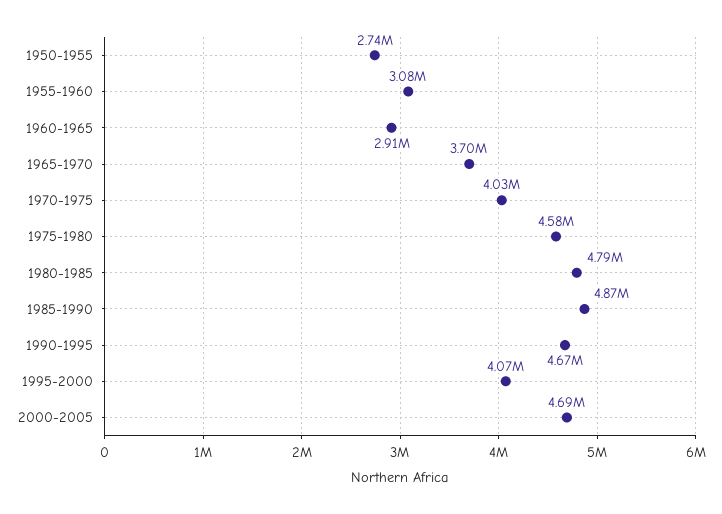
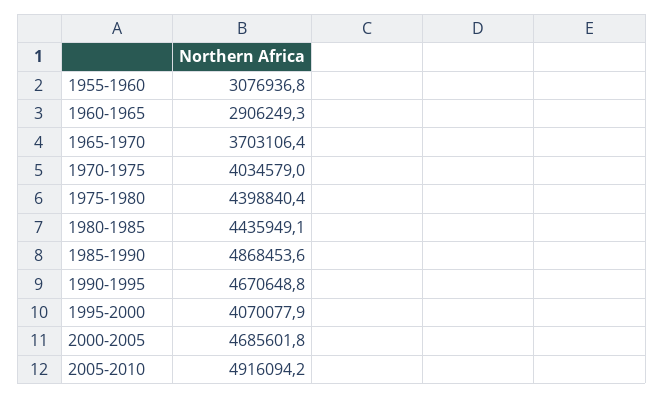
1950-1955: 2740000 -> none
1975-1980: 4580000 -> 4398840.4
1980-1985: 4790000 -> 4435949.1
2005-2010: none -> 4916094.2

